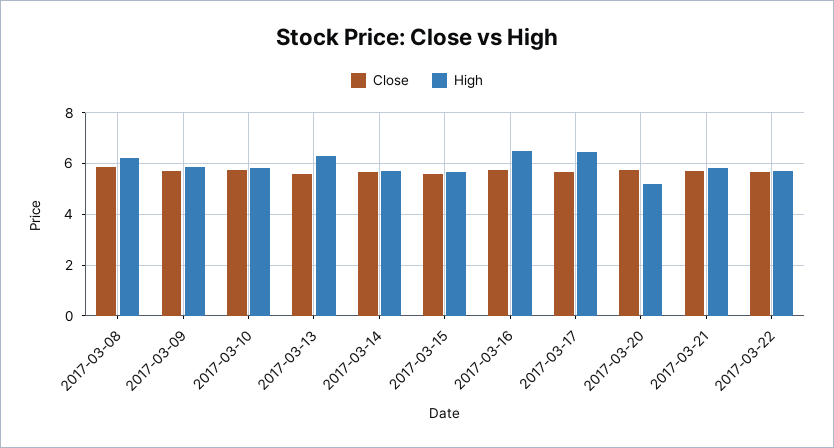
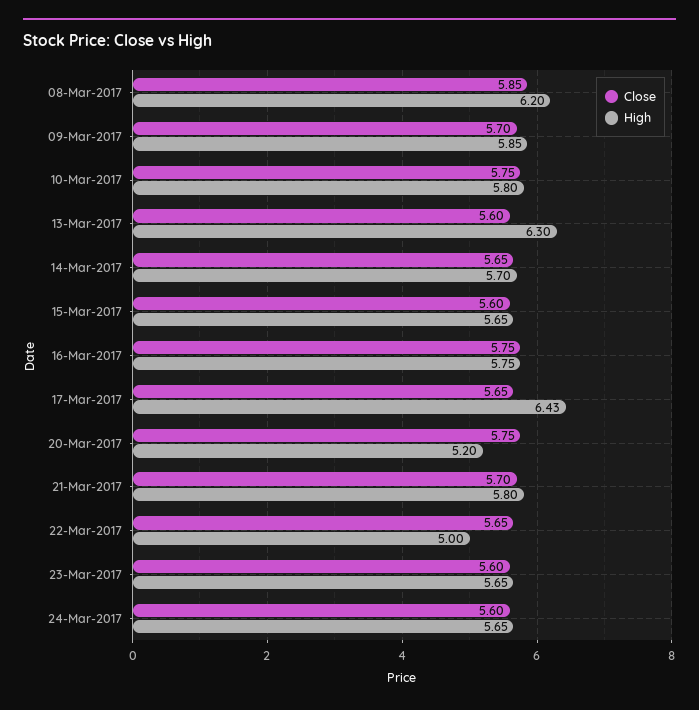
High, 2017-03-16: 6.5 -> 5.75
High, 2017-03-22: 5.75 -> 5
Close, 23-Mar-2017: none -> 5.6
High, 23-Mar-2017: none -> 5.65
Close, 24-Mar-2017: none -> 5.6
High, 24-Mar-2017: none -> 5.65

